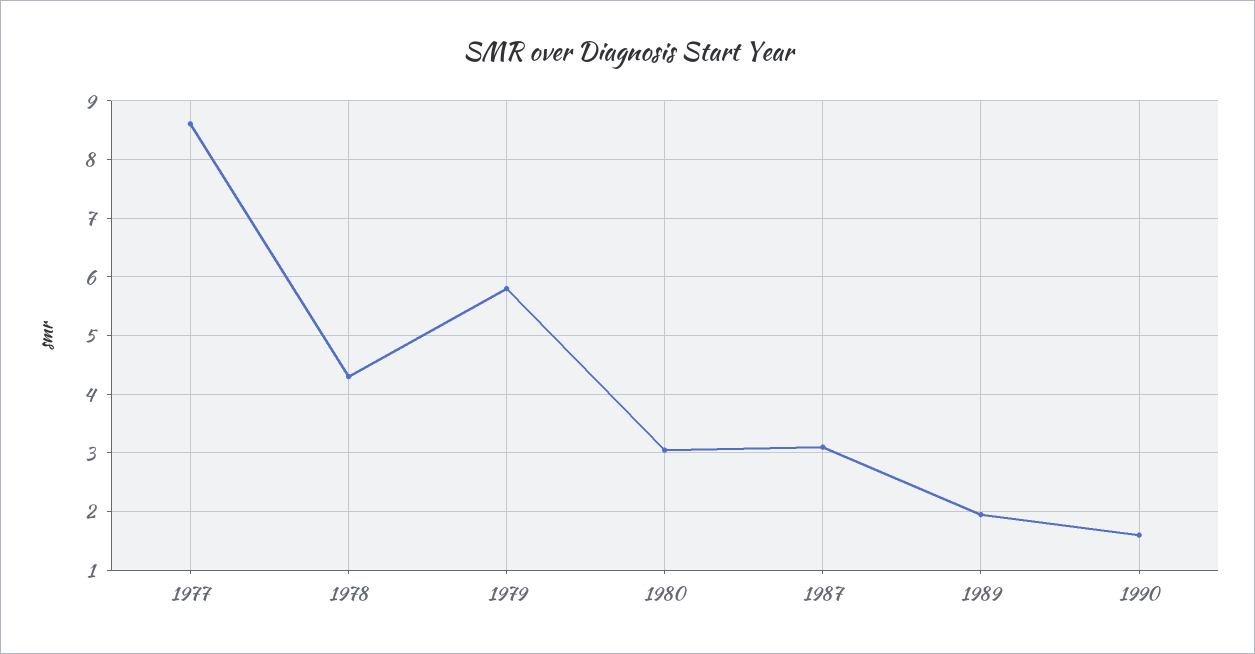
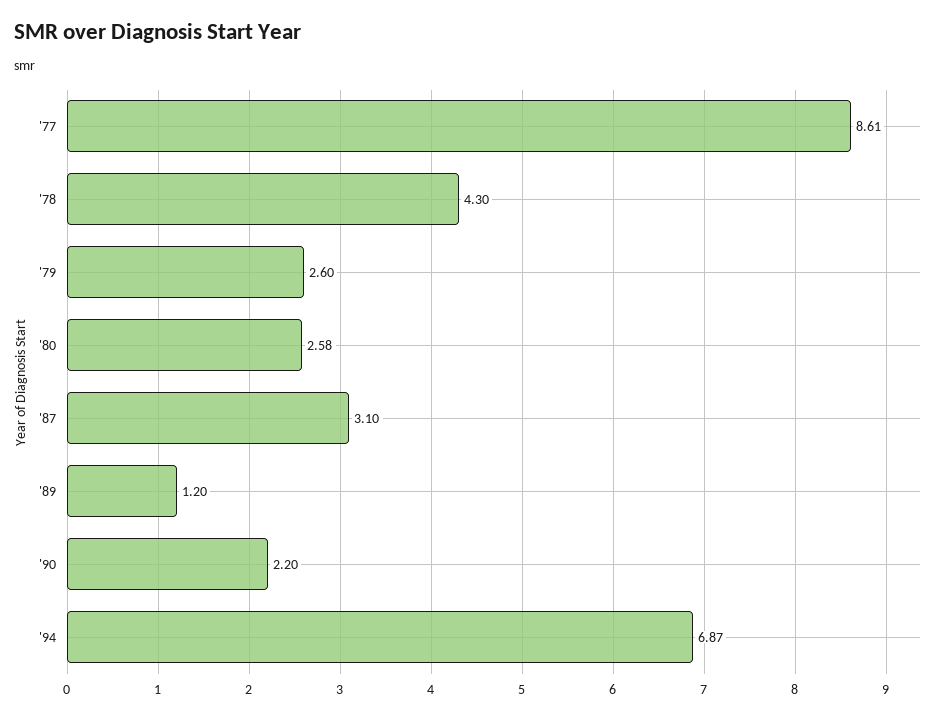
1979: 5.8 -> 2.6
1980: 3 -> 2.58
1989: 2 -> 1.2
1990: 1.6 -> 2.2
'94: none -> 6.87

